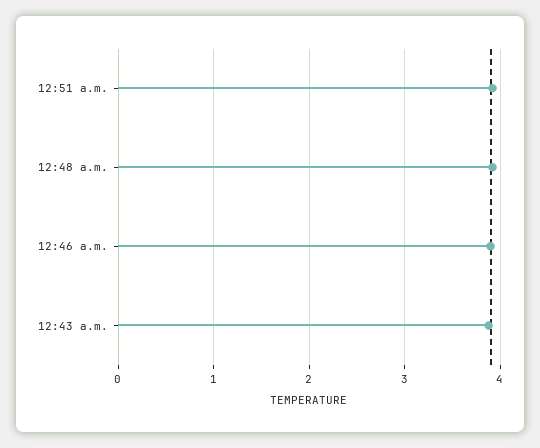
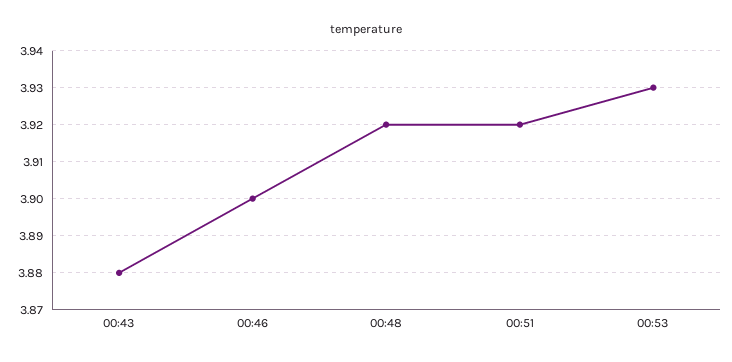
00:53: none -> 3.93

